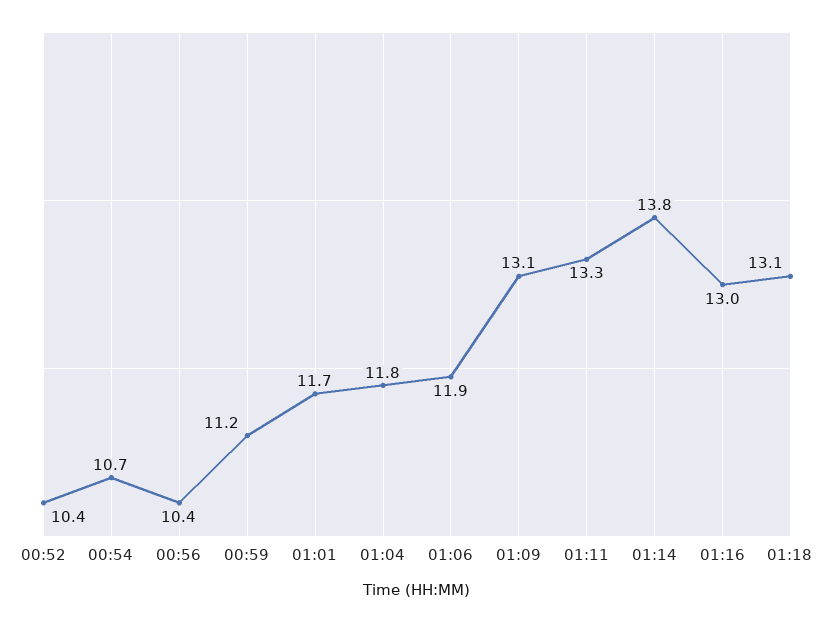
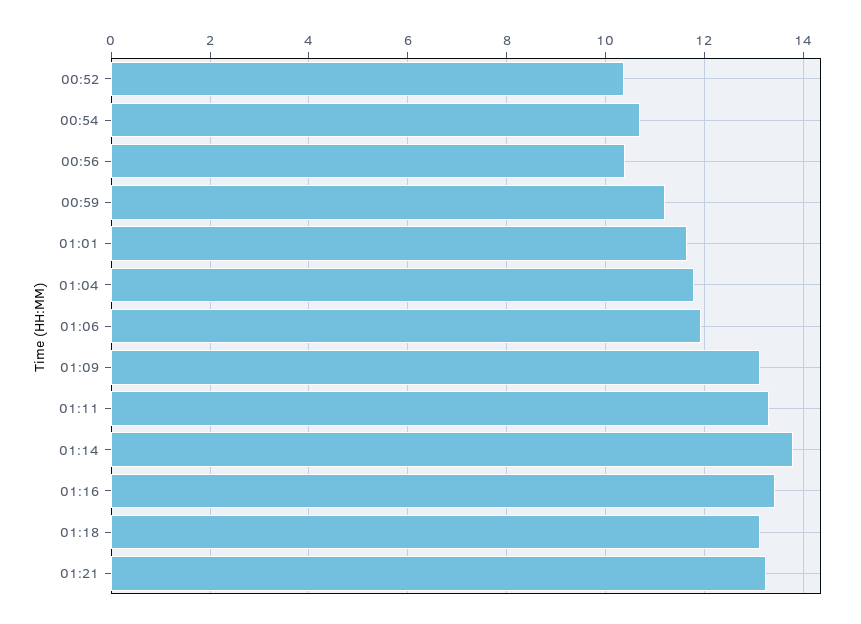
01:16: 13 -> 13.4
01:21: none -> 13.2

